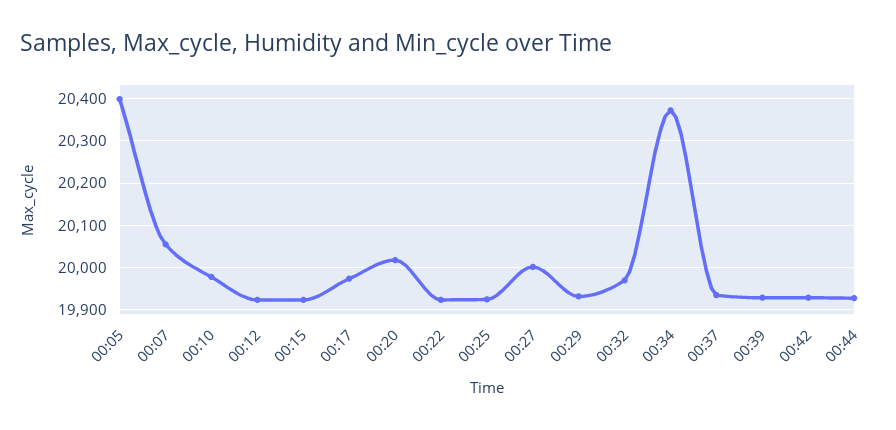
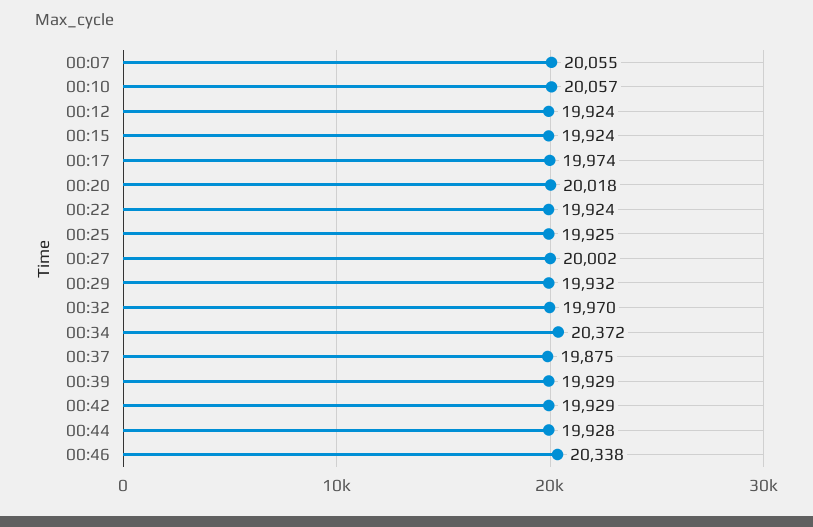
00:05: 20400 -> none
00:10: 19980 -> 20057
00:37: 19940 -> 19875
00:46: none -> 20338

